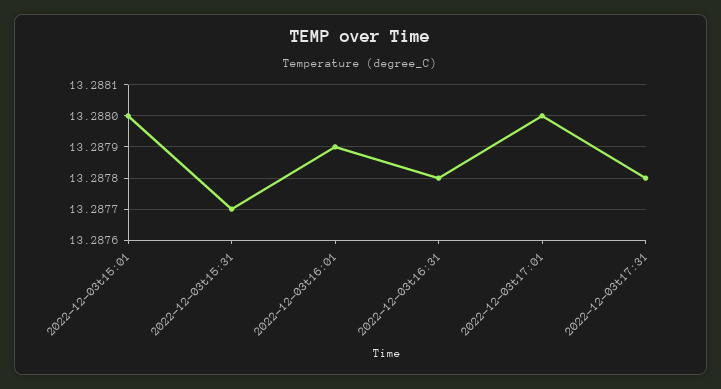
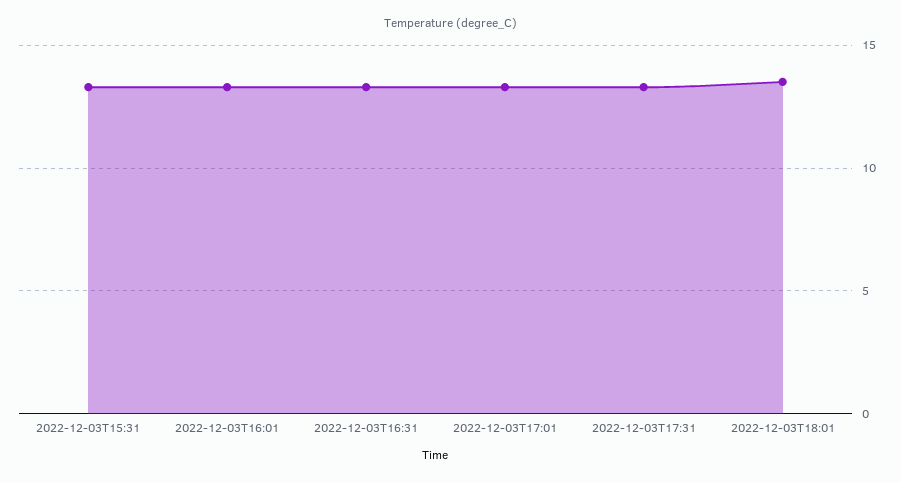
2022-12-03t15:01: 13.288 -> none
2022-12-03T18:01: none -> 13.5

